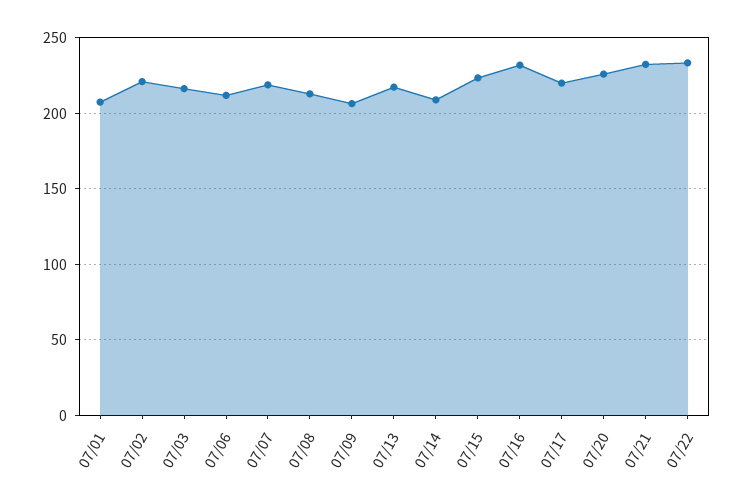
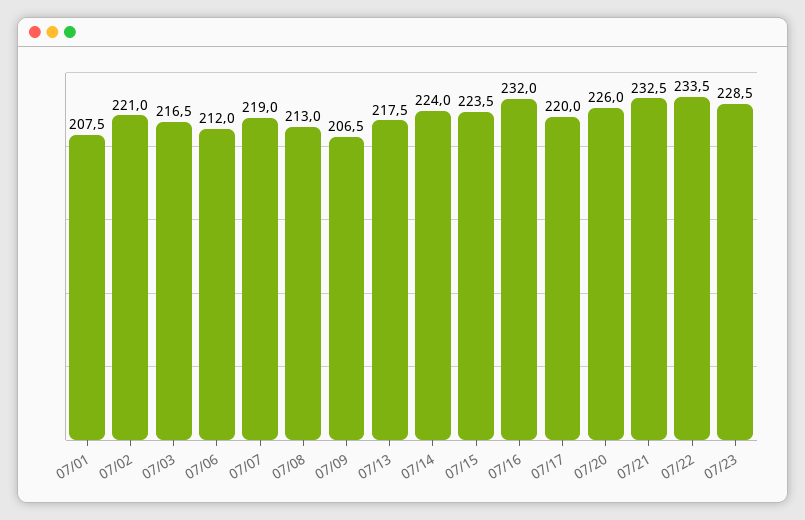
07/14: 210 -> 224
07/23: none -> 228.5

